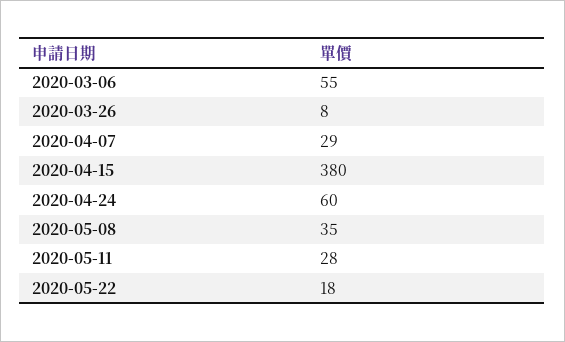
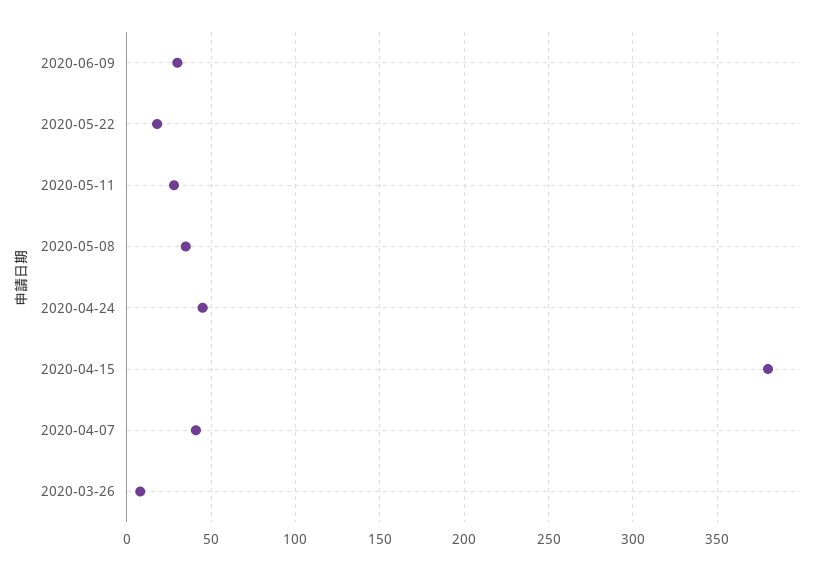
2020-03-06: 55 -> none
2020-04-07: 29 -> 40
2020-04-24: 60 -> 45
2020-06-09: none -> 30

